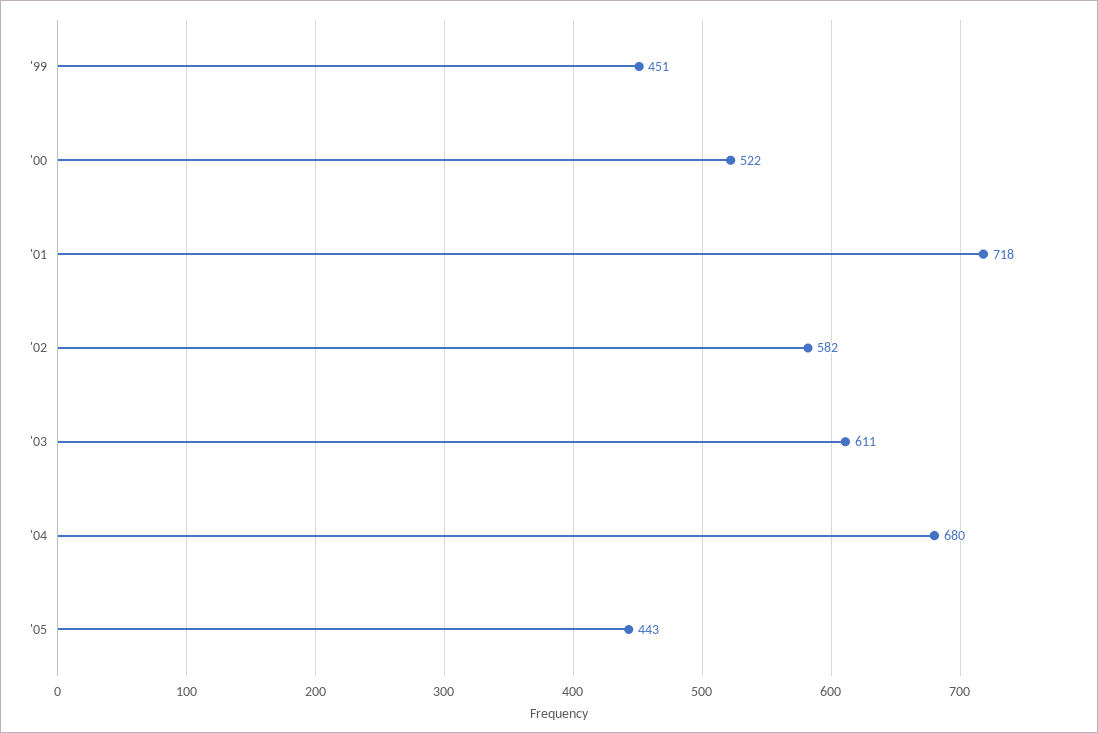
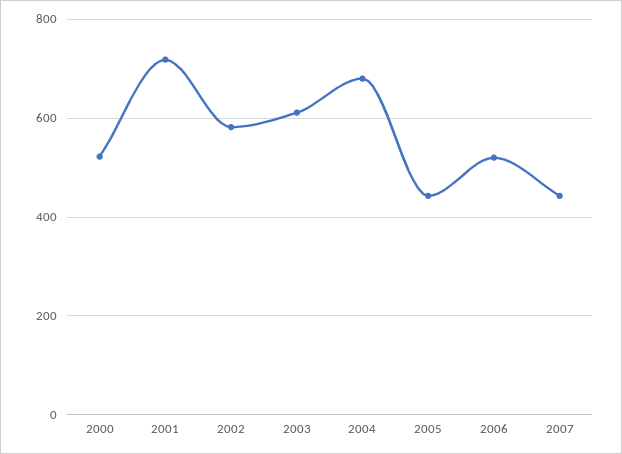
'99: 451 -> none
2006: none -> 520
2007: none -> 440

